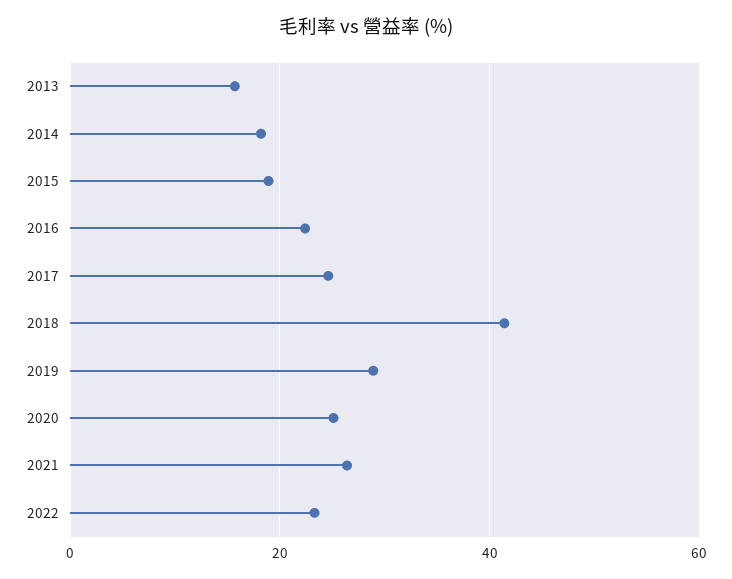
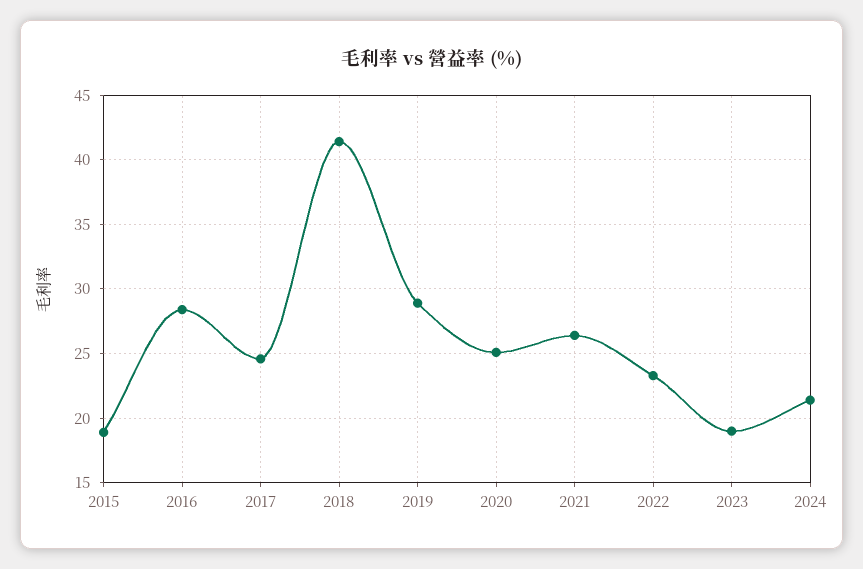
2013: 16 -> none
2014: 18 -> none
2016: 22 -> 28.5
2023: none -> 19
2024: none -> 21.5

